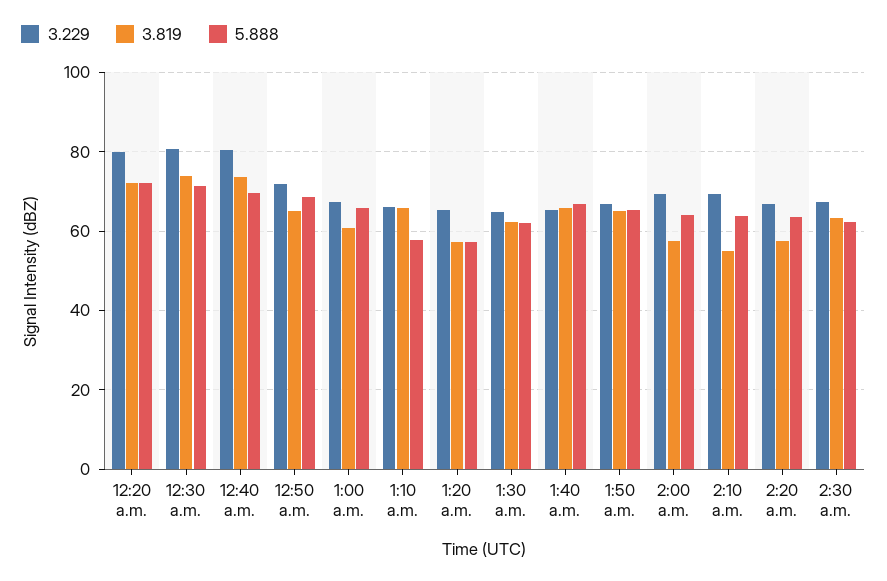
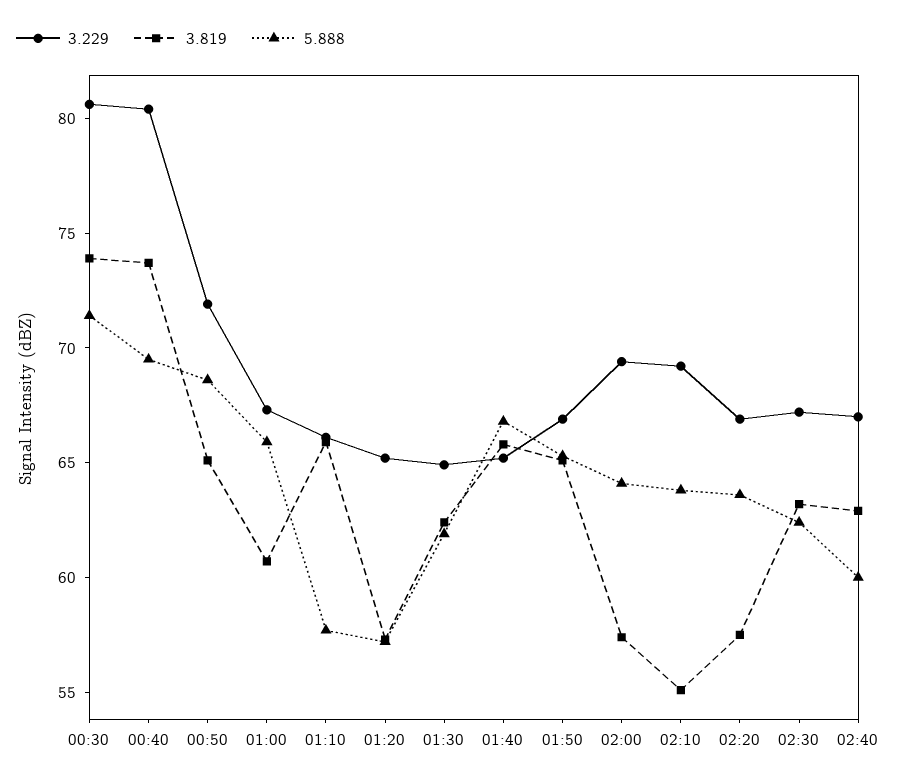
3.229, 12:20 a.m.: 80 -> none
3.819, 12:20 a.m.: 72 -> none
5.888, 12:20 a.m.: 72 -> none
3.229, 02:40: none -> 67
3.819, 02:40: none -> 63
5.888, 02:40: none -> 60

